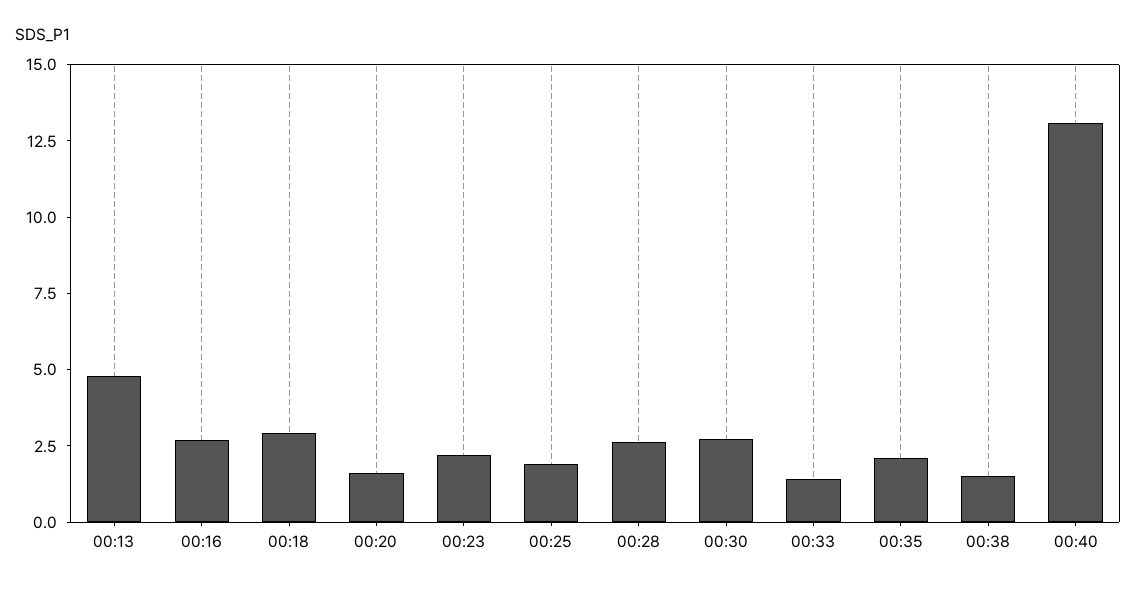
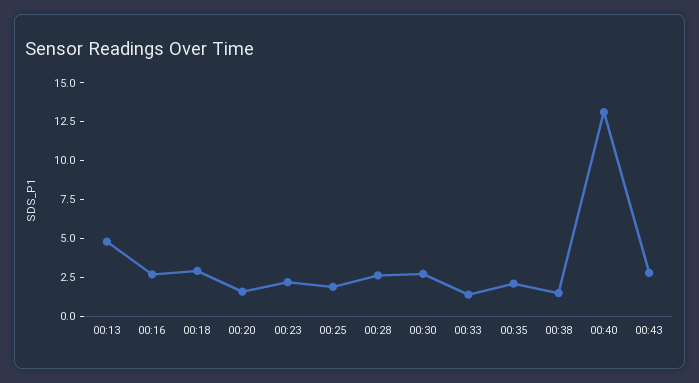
00:43: none -> 2.5

